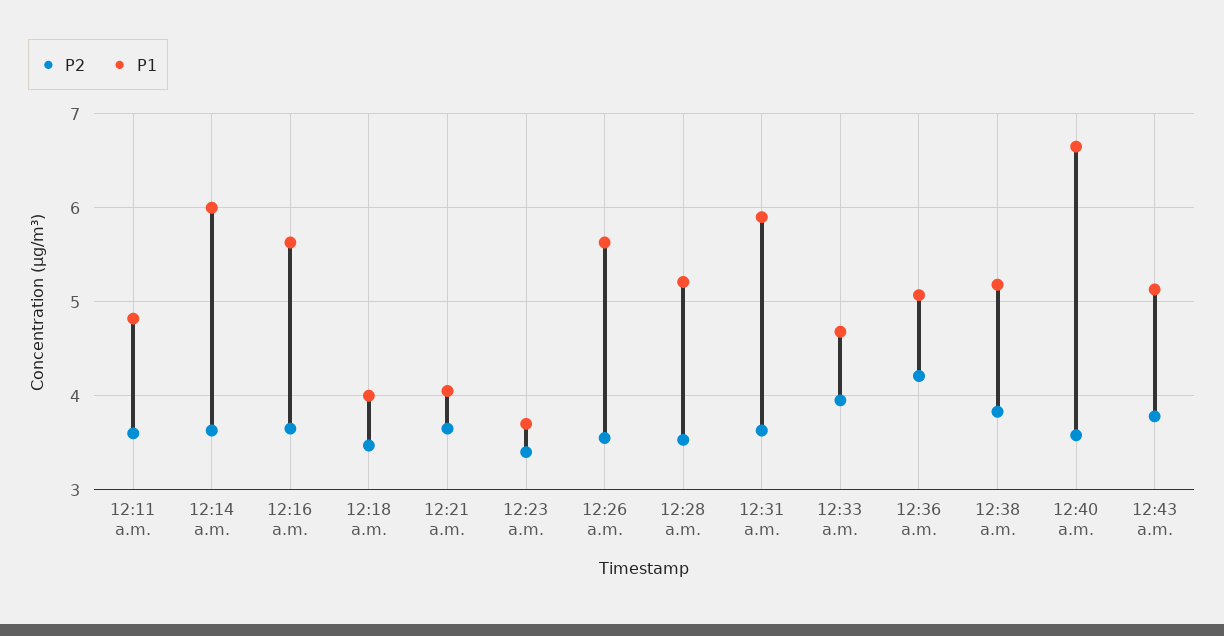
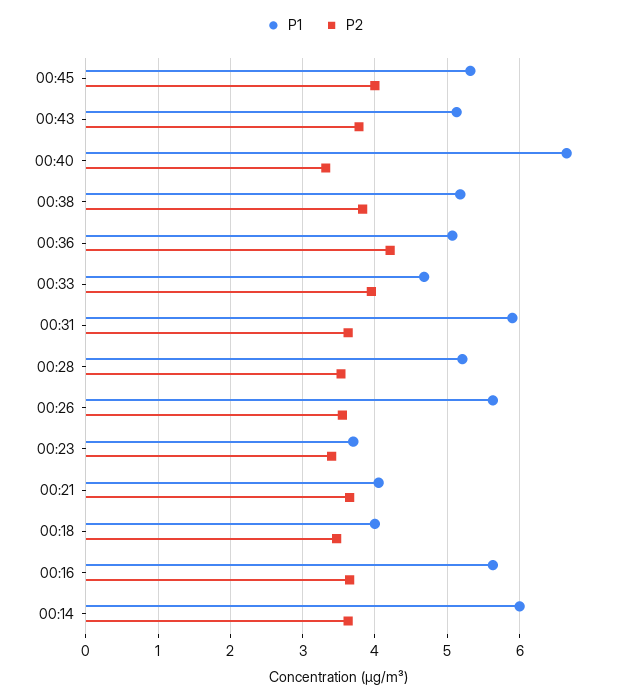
P2, 12:11 a.m.: 3.6 -> none
P1, 12:11 a.m.: 4.8 -> none
P2, 12:40 a.m.: 3.6 -> 3.3
P1, 00:45: none -> 5.3
P2, 00:45: none -> 4

